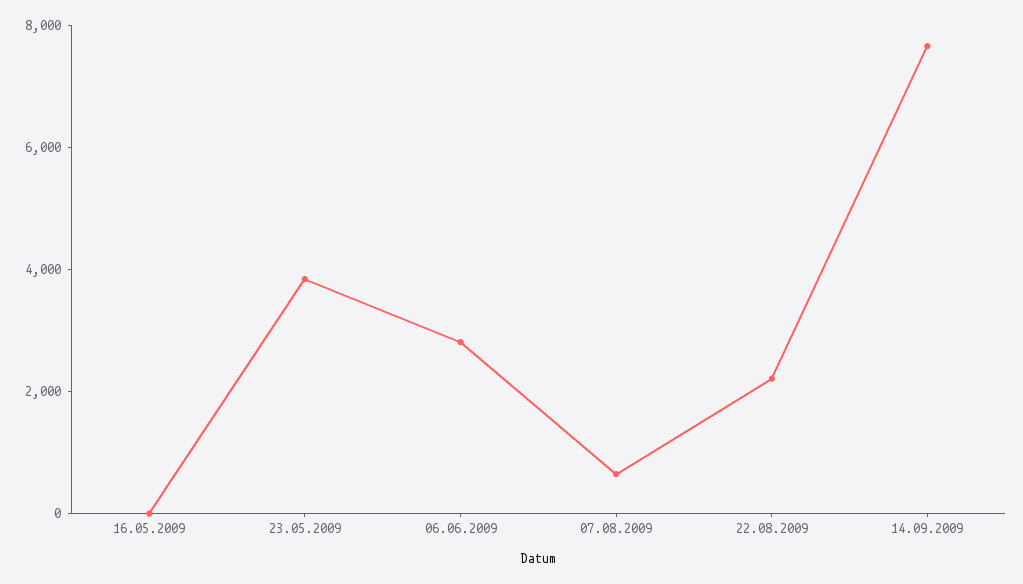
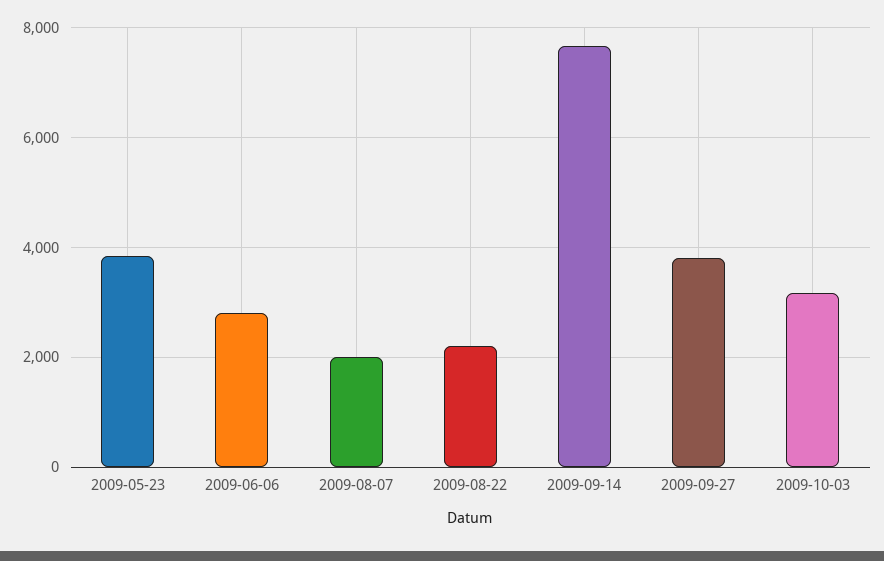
16.05.2009: 0 -> none
07.08.2009: 500 -> 2000
2009-09-27: none -> 3800
2009-10-03: none -> 3200

